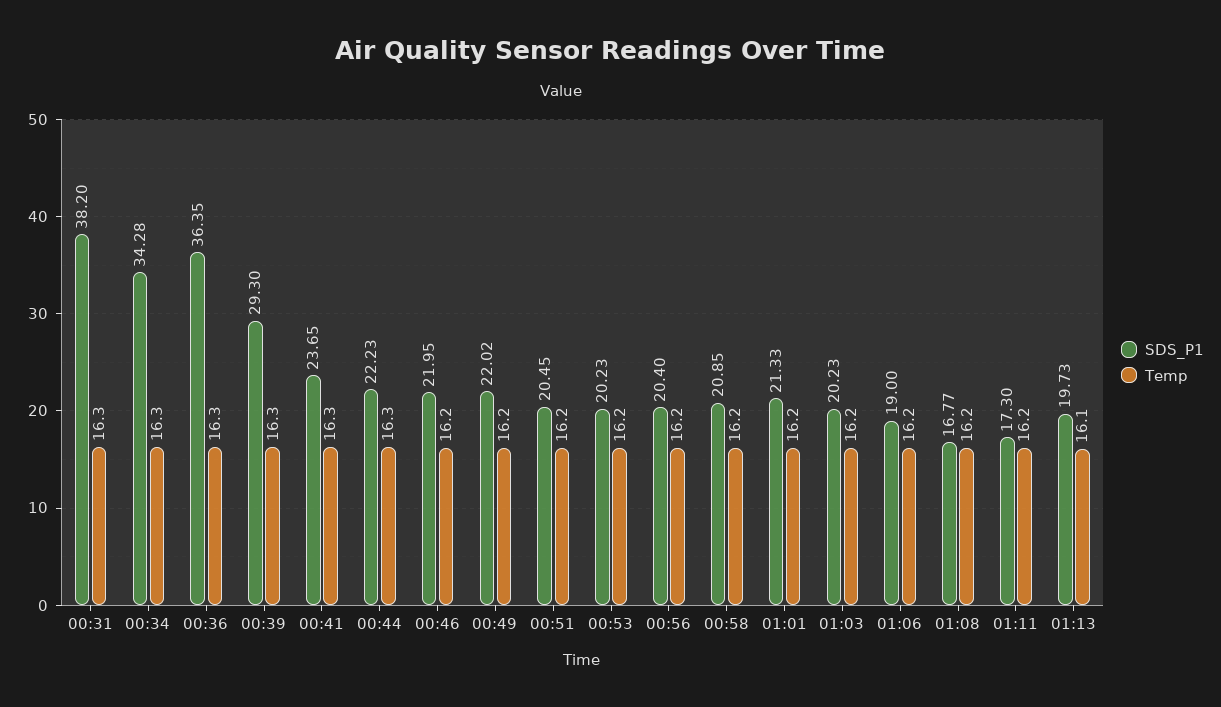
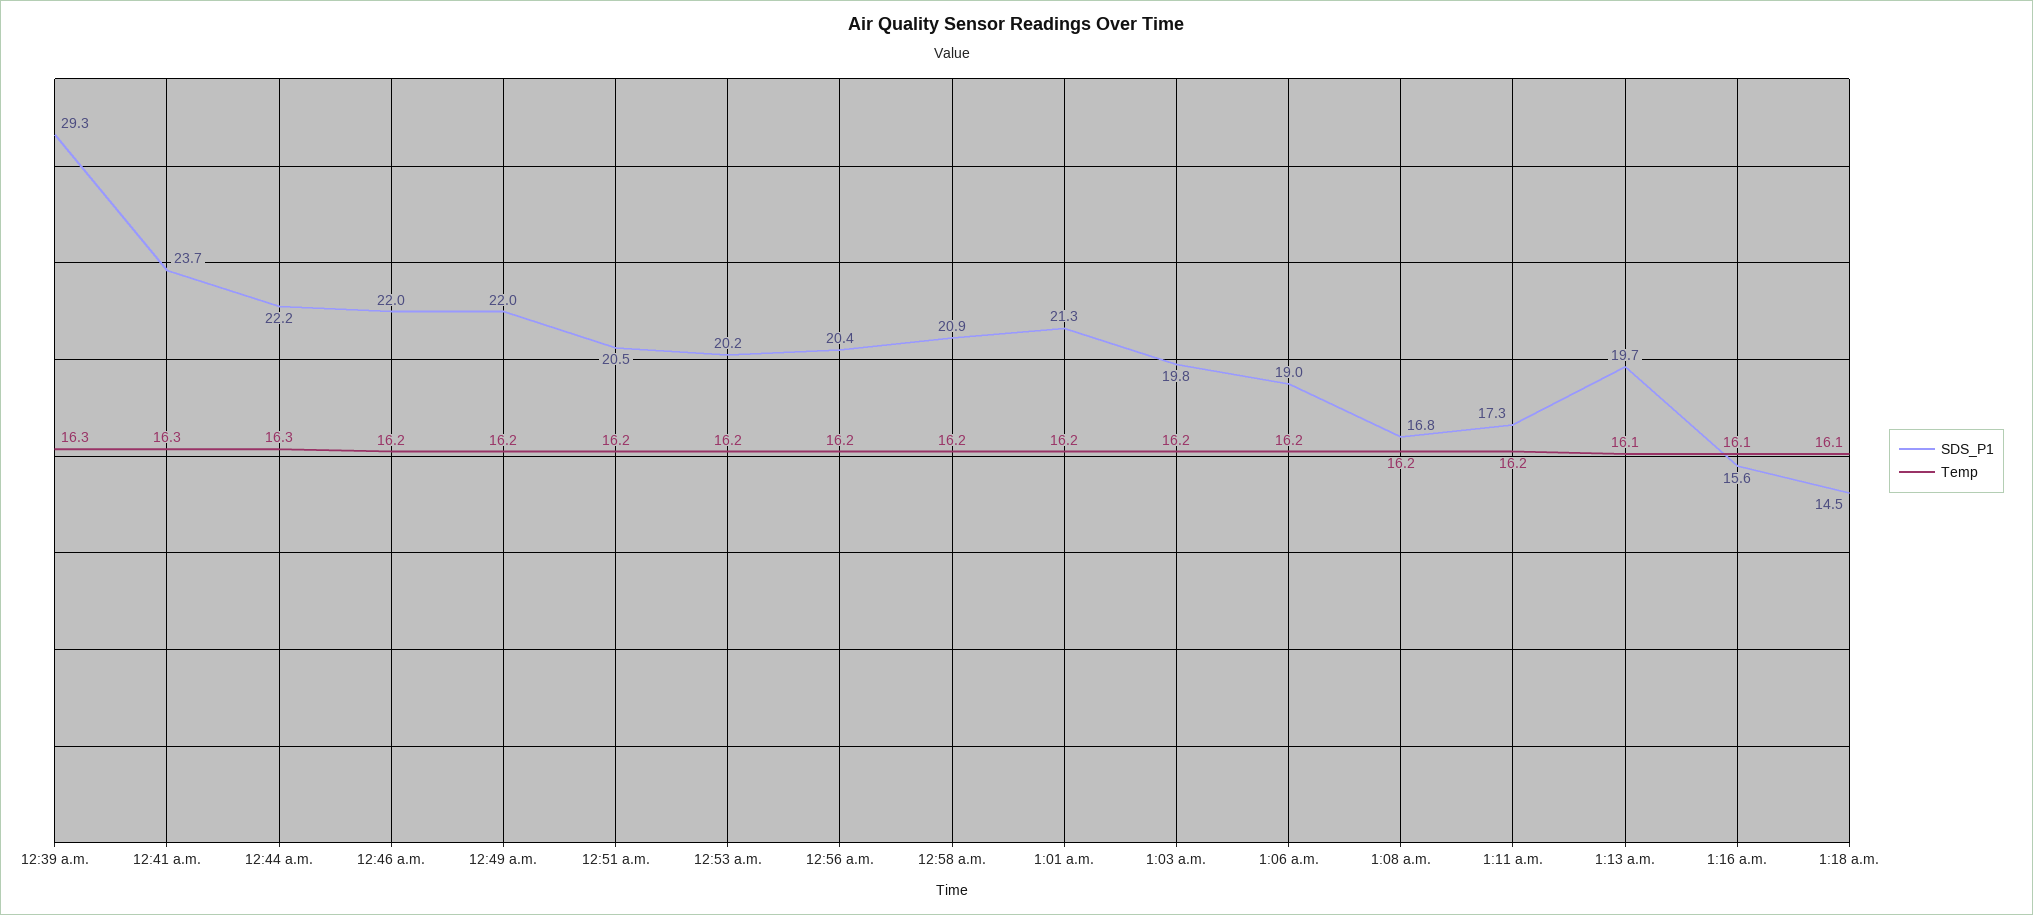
SDS_P1, 00:31: 38.2 -> none
Temp, 00:31: 16.3 -> none
SDS_P1, 00:34: 34.28 -> none
Temp, 00:34: 16.3 -> none
SDS_P1, 00:36: 36.35 -> none
Temp, 00:36: 16.3 -> none
SDS_P1, 01:03: 20.23 -> 19.8
SDS_P1, 1:16 a.m.: none -> 15.6
Temp, 1:16 a.m.: none -> 16.1
SDS_P1, 1:18 a.m.: none -> 14.5
Temp, 1:18 a.m.: none -> 16.1

